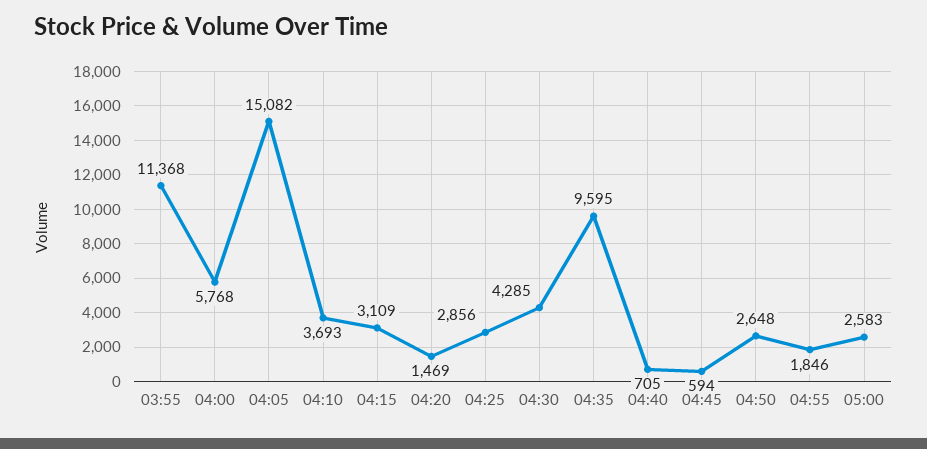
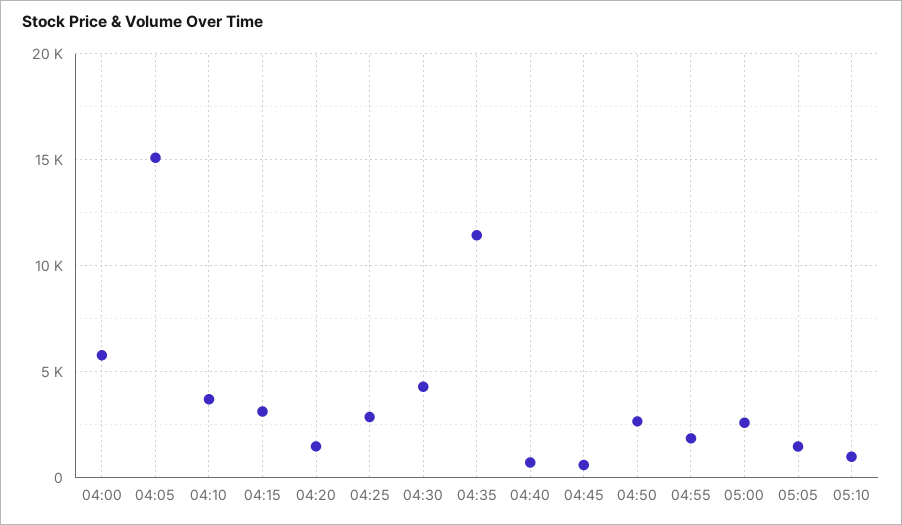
03:55: 11368 -> none
04:35: 9595 -> 11500
05:05: none -> 1500
05:10: none -> 1000

